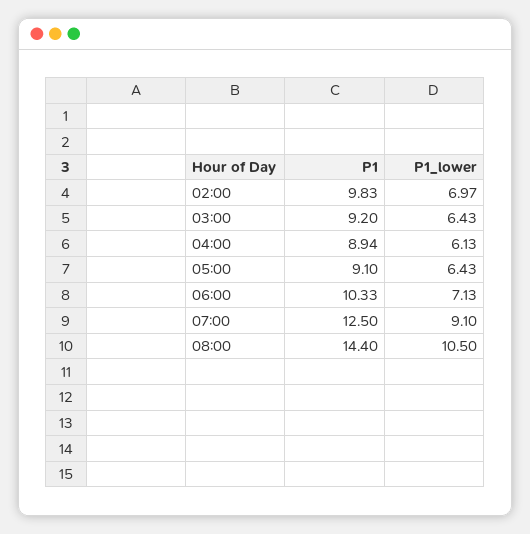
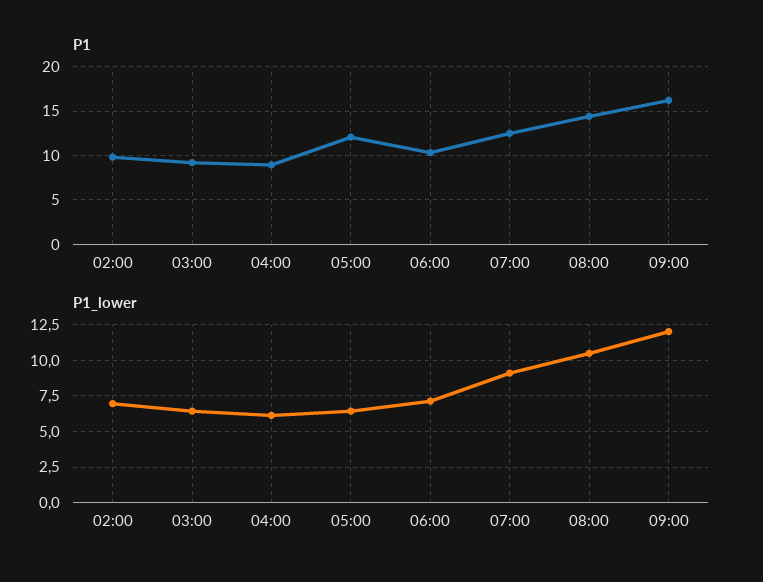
P1, 05:00: 9.1 -> 12
P1, 09:00: none -> 16
P1_lower, 09:00: none -> 12

